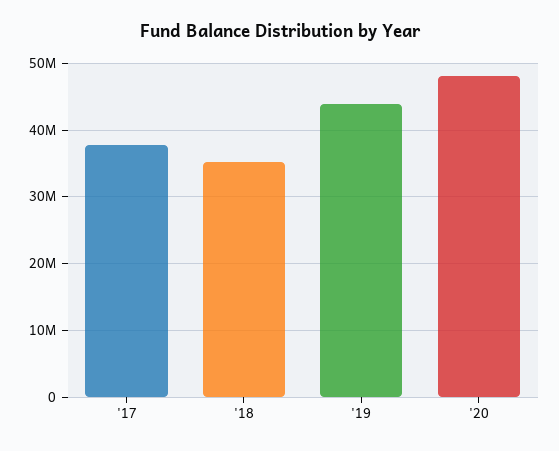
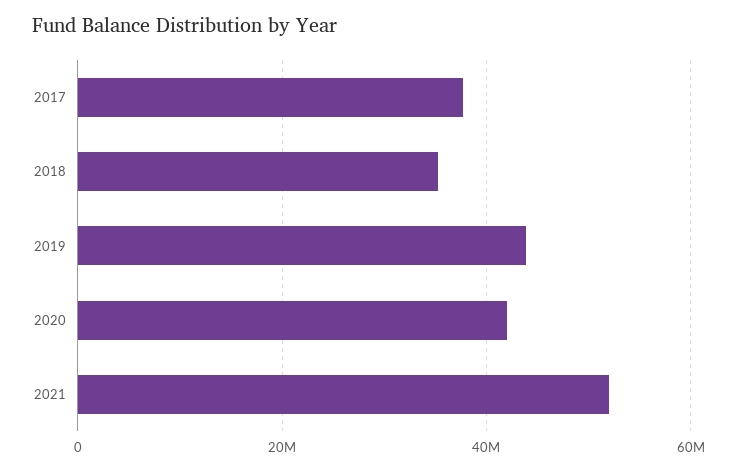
'20: 48000000 -> 42000000
2021: none -> 52000000

